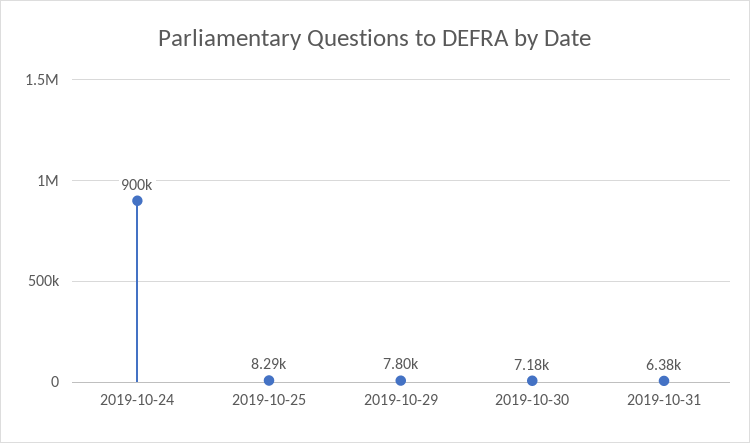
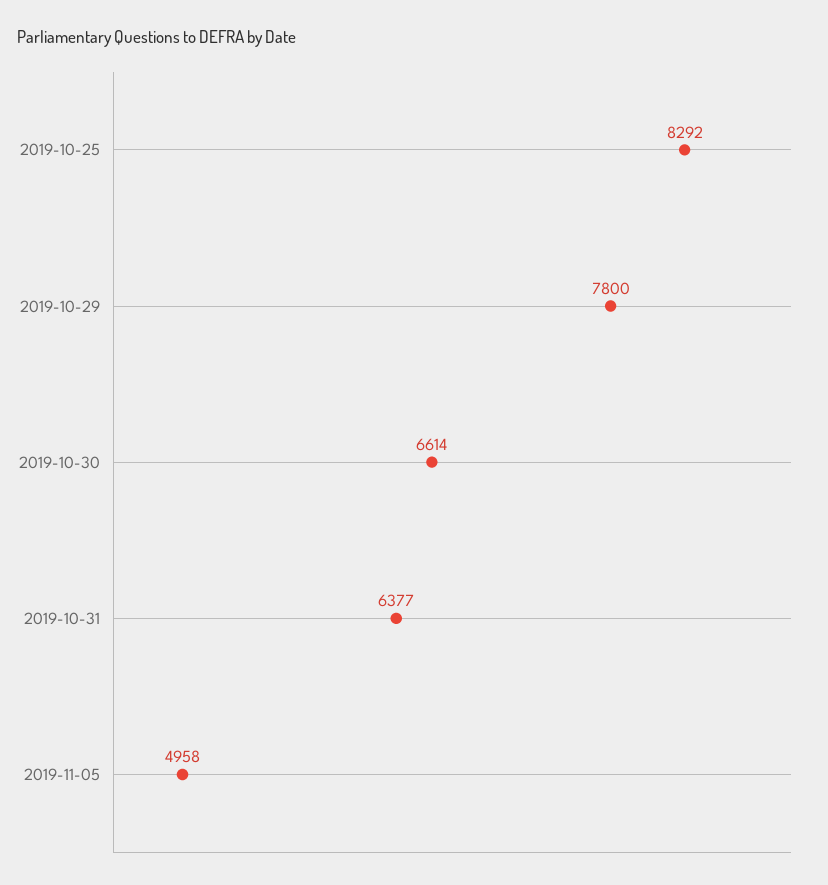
2019-10-24: 900000 -> none
2019-10-30: 7180 -> 6614
2019-11-05: none -> 4958

